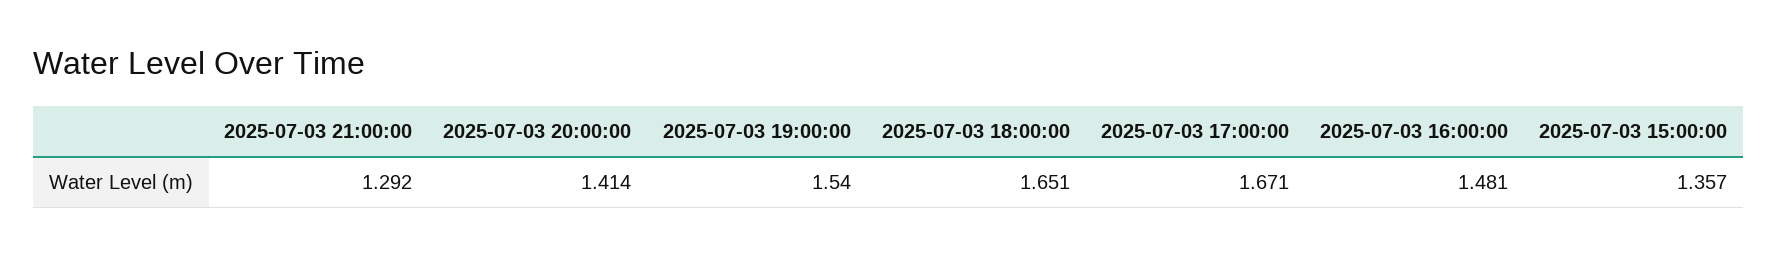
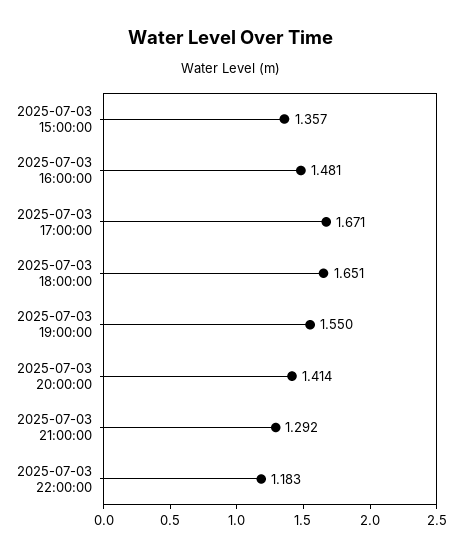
2025-07-03 19:00:00: 1.54 -> 1.55
2025-07-03 22:00:00: none -> 1.183

